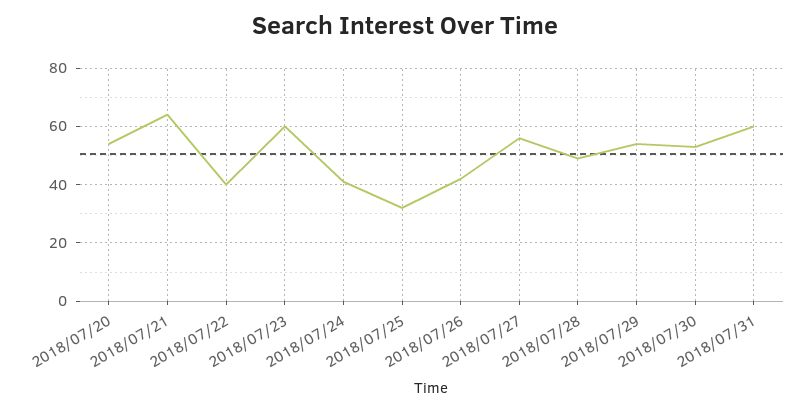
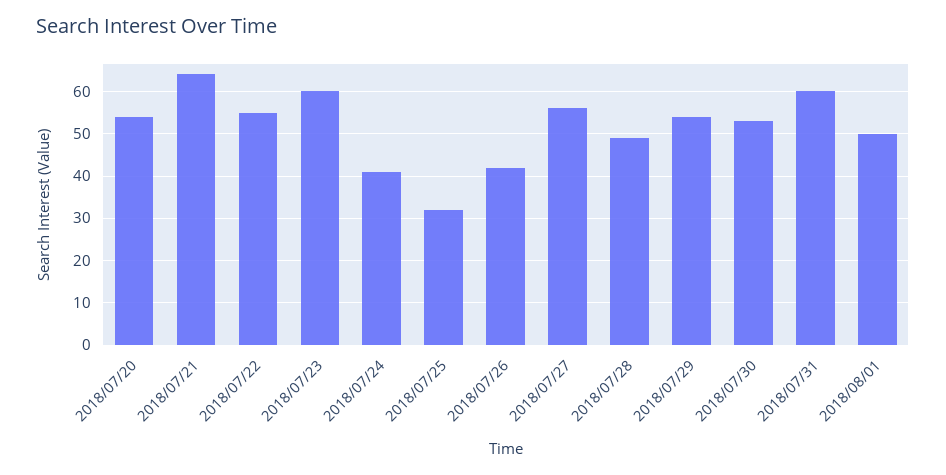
2018/07/22: 40 -> 55
2018/08/01: none -> 50

